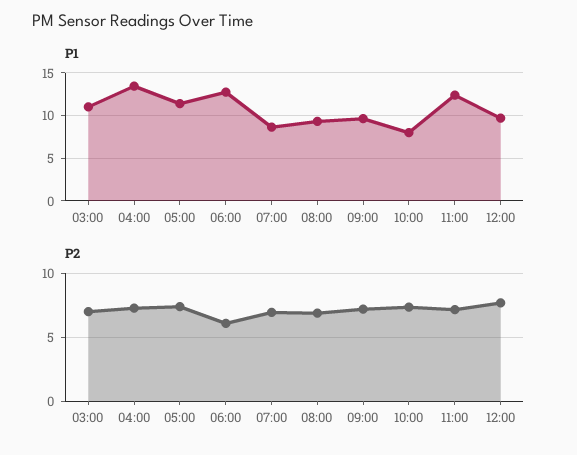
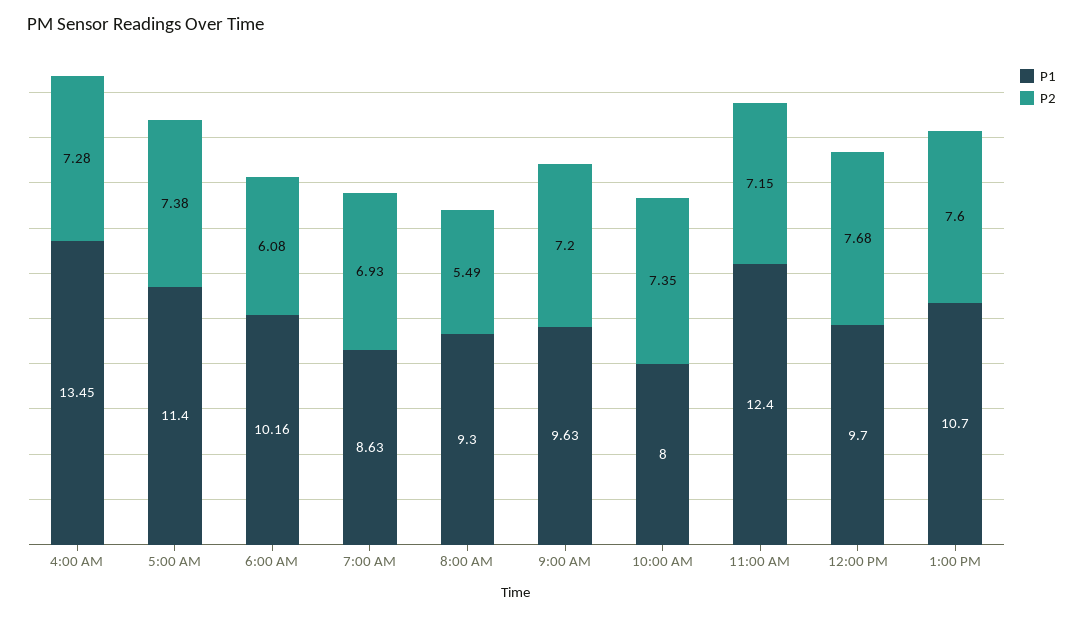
P1, 03:00: 11 -> none
P1, 06:00: 13 -> 10.16
P2, 03:00: 7 -> none
P2, 08:00: 7 -> 5.49
P1, 1:00 PM: none -> 10.7
P2, 1:00 PM: none -> 7.6

